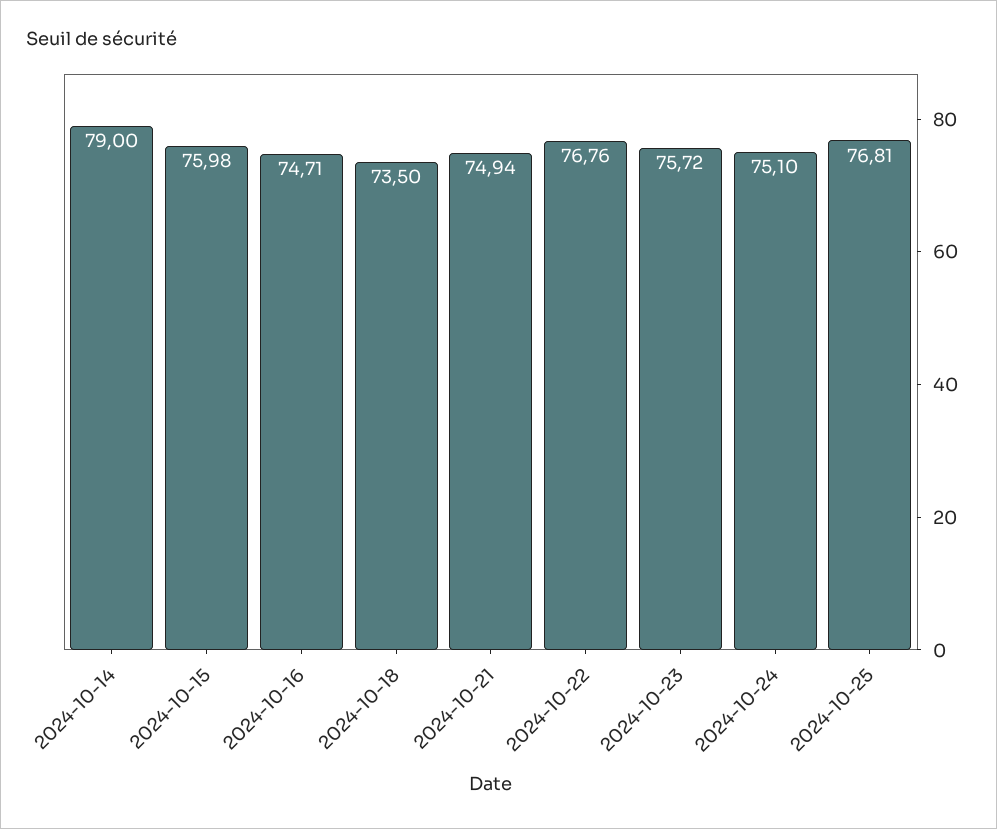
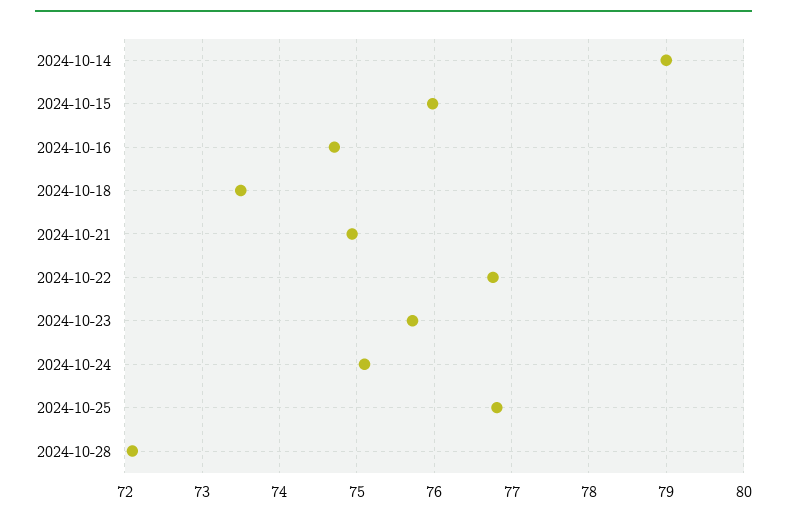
2024-10-28: none -> 72.1

